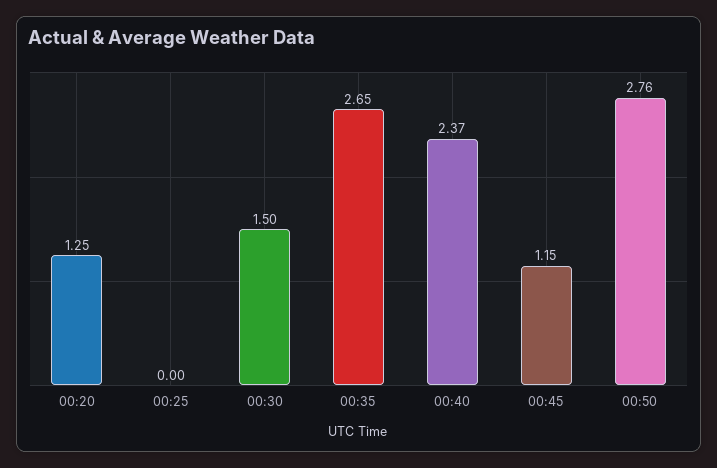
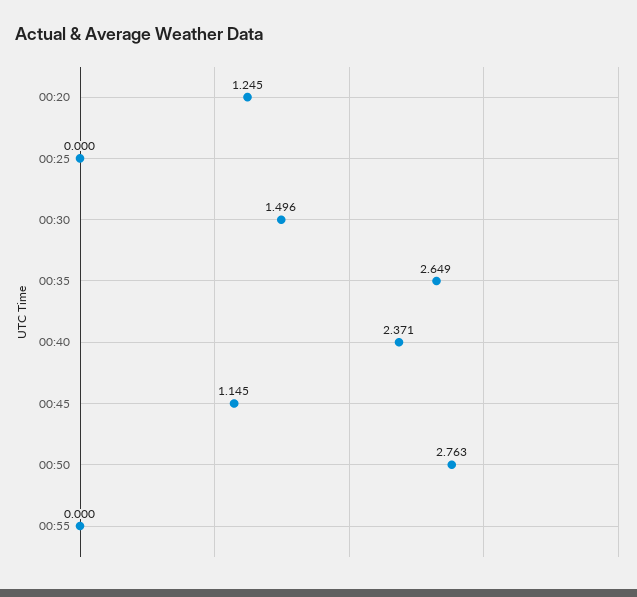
00:55: none -> 0

